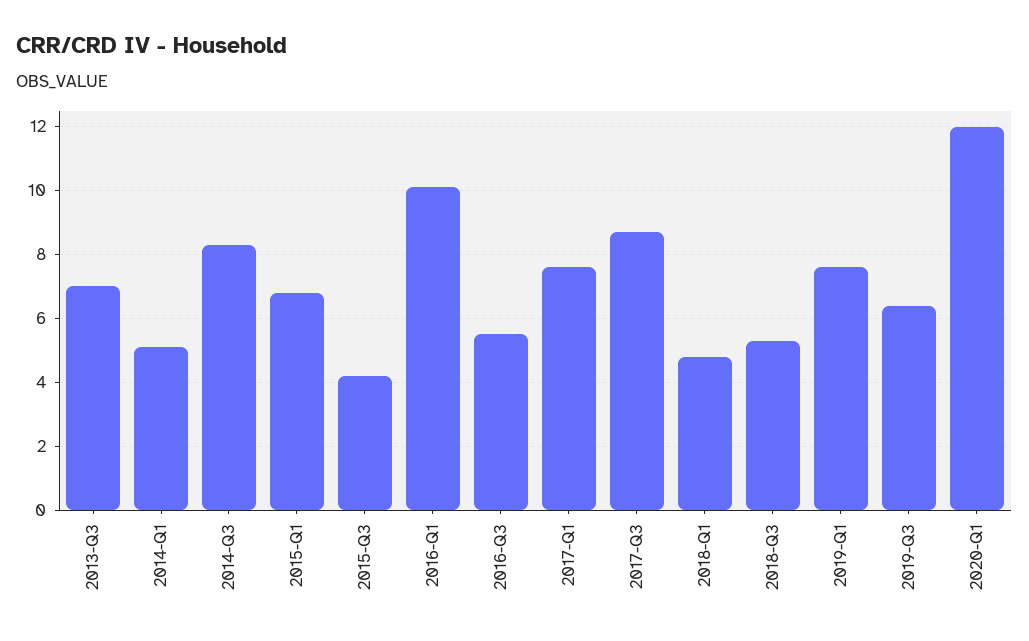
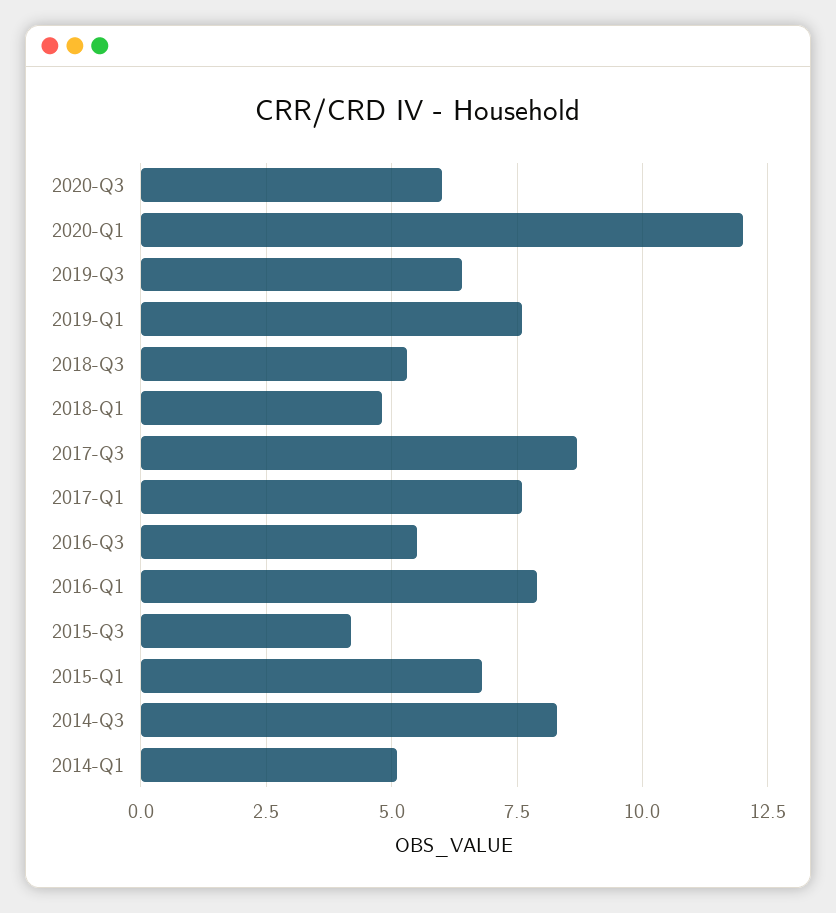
2013-Q3: 7 -> none
2016-Q1: 10 -> 8
2020-Q3: none -> 6

